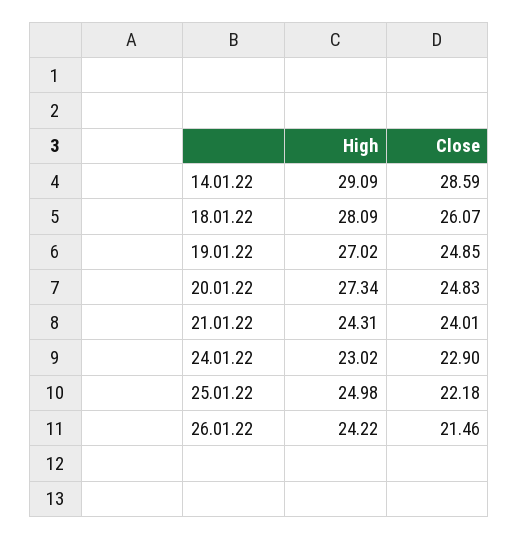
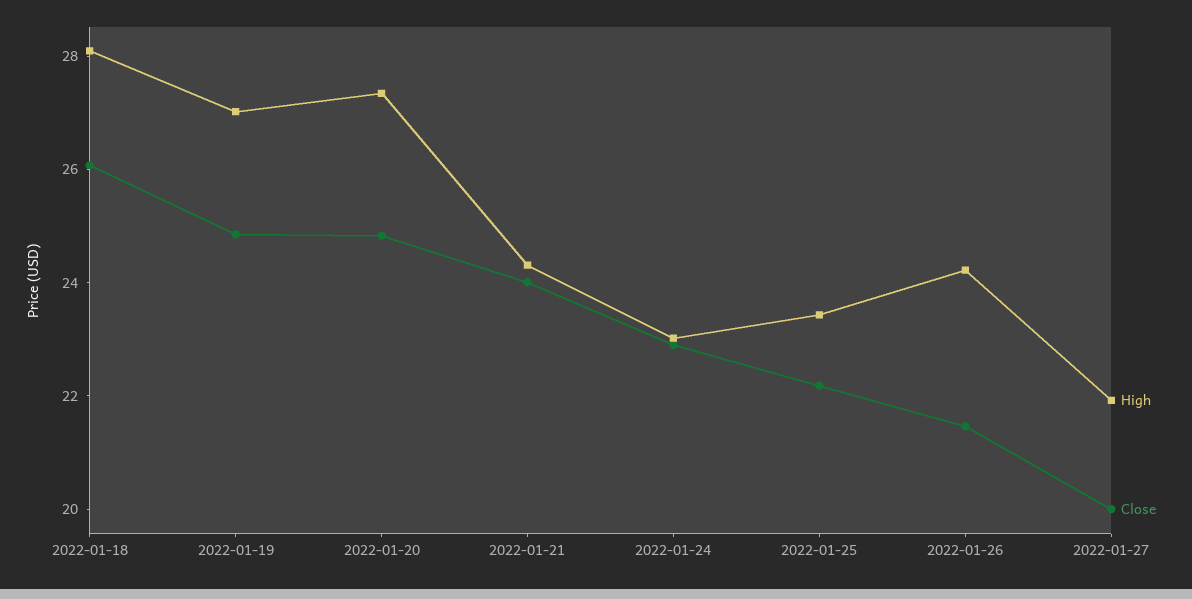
High, 14.01.22: 29.09 -> none
Close, 14.01.22: 28.59 -> none
High, 25.01.22: 24.98 -> 23.5
High, 2022-01-27: none -> 22
Close, 2022-01-27: none -> 20

